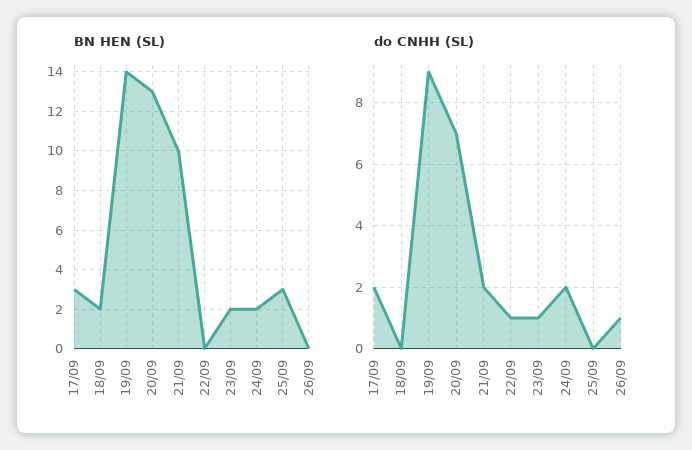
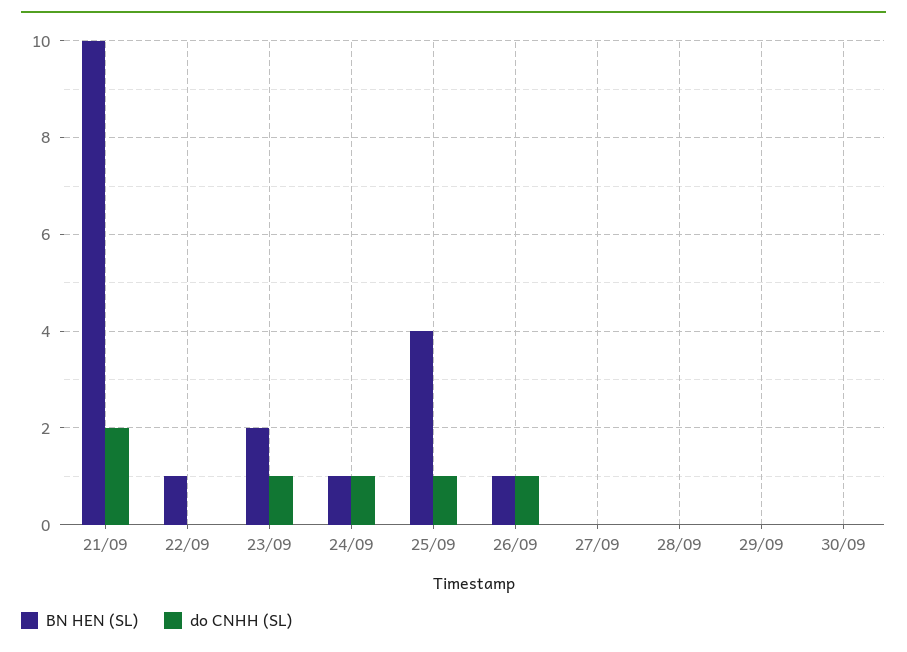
BN HEN (SL), 17/09: 3 -> none
BN HEN (SL), 18/09: 2 -> none
BN HEN (SL), 19/09: 14 -> none
BN HEN (SL), 20/09: 13 -> none
BN HEN (SL), 22/09: 0 -> 1
BN HEN (SL), 24/09: 2 -> 1
BN HEN (SL), 25/09: 3 -> 4
BN HEN (SL), 26/09: 0 -> 1
do CNHH (SL), 17/09: 2 -> none
do CNHH (SL), 18/09: 0 -> none
do CNHH (SL), 19/09: 9 -> none
do CNHH (SL), 20/09: 7 -> none
do CNHH (SL), 22/09: 1 -> 0
do CNHH (SL), 24/09: 2 -> 1
do CNHH (SL), 25/09: 0 -> 1
BN HEN (SL), 27/09: none -> 0
do CNHH (SL), 27/09: none -> 0
BN HEN (SL), 28/09: none -> 0
do CNHH (SL), 28/09: none -> 0
BN HEN (SL), 29/09: none -> 0
do CNHH (SL), 29/09: none -> 0
BN HEN (SL), 30/09: none -> 0
do CNHH (SL), 30/09: none -> 0

